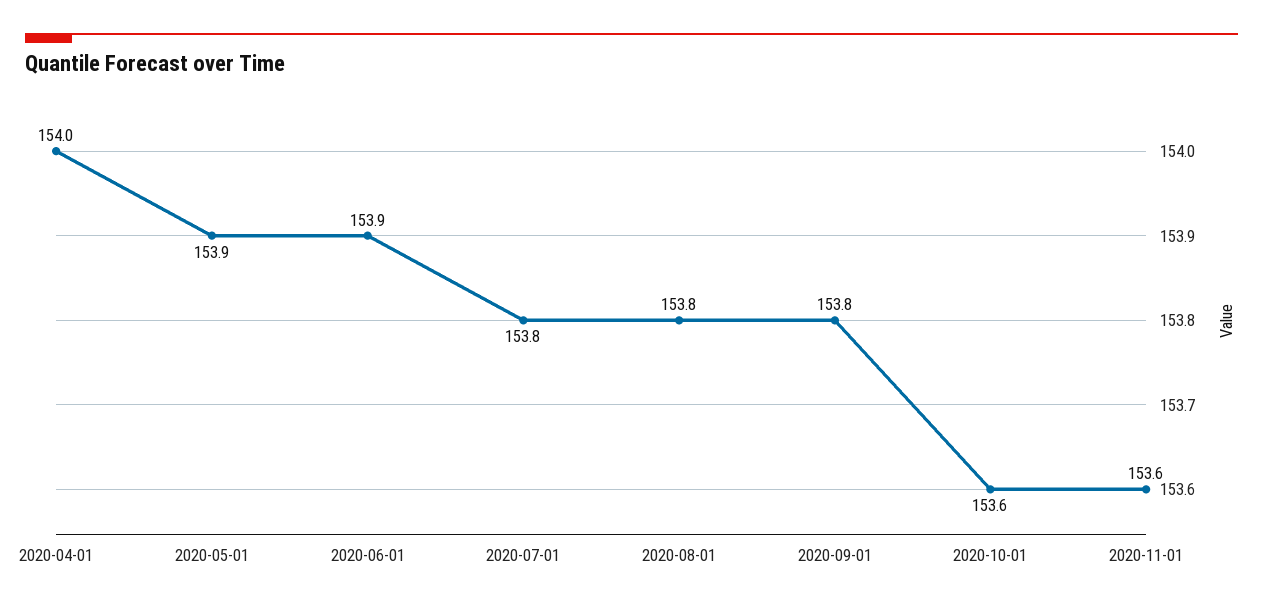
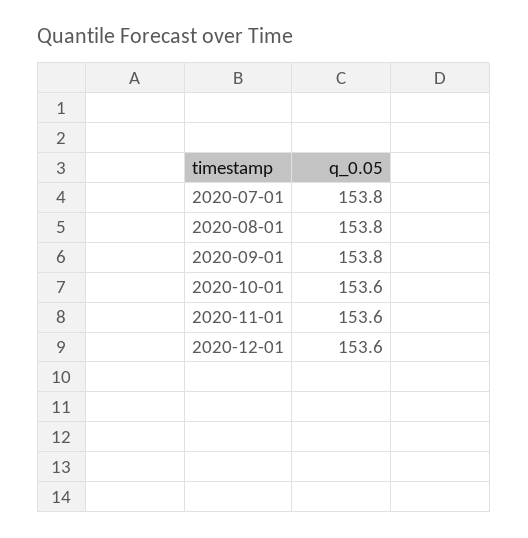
2020-04-01: 154 -> none
2020-05-01: 153.9 -> none
2020-06-01: 153.9 -> none
2020-12-01: none -> 153.6

